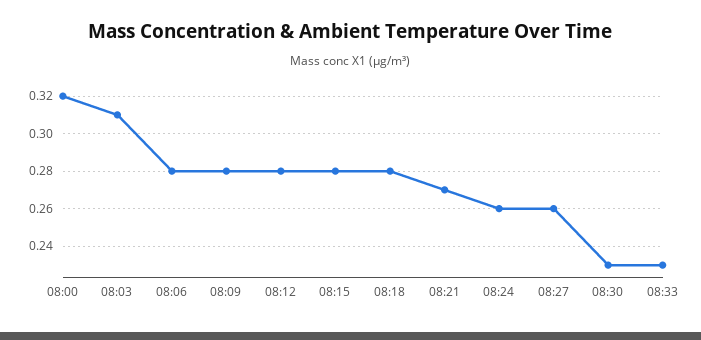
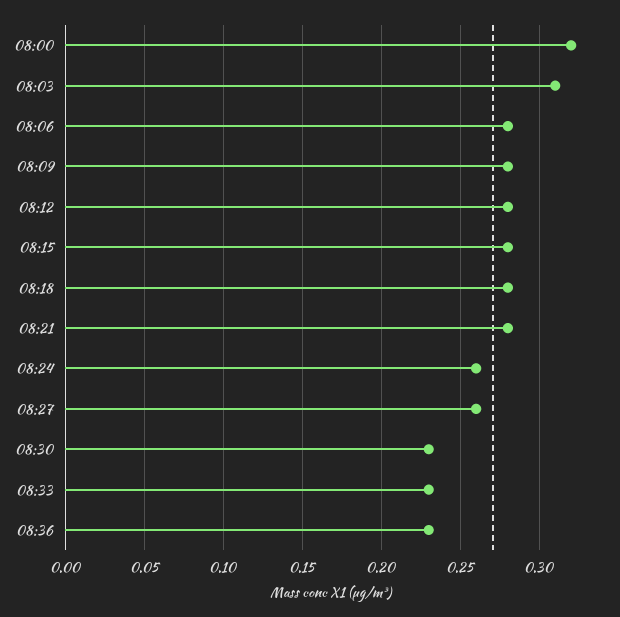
08:21: 0.27 -> 0.28
08:36: none -> 0.23

